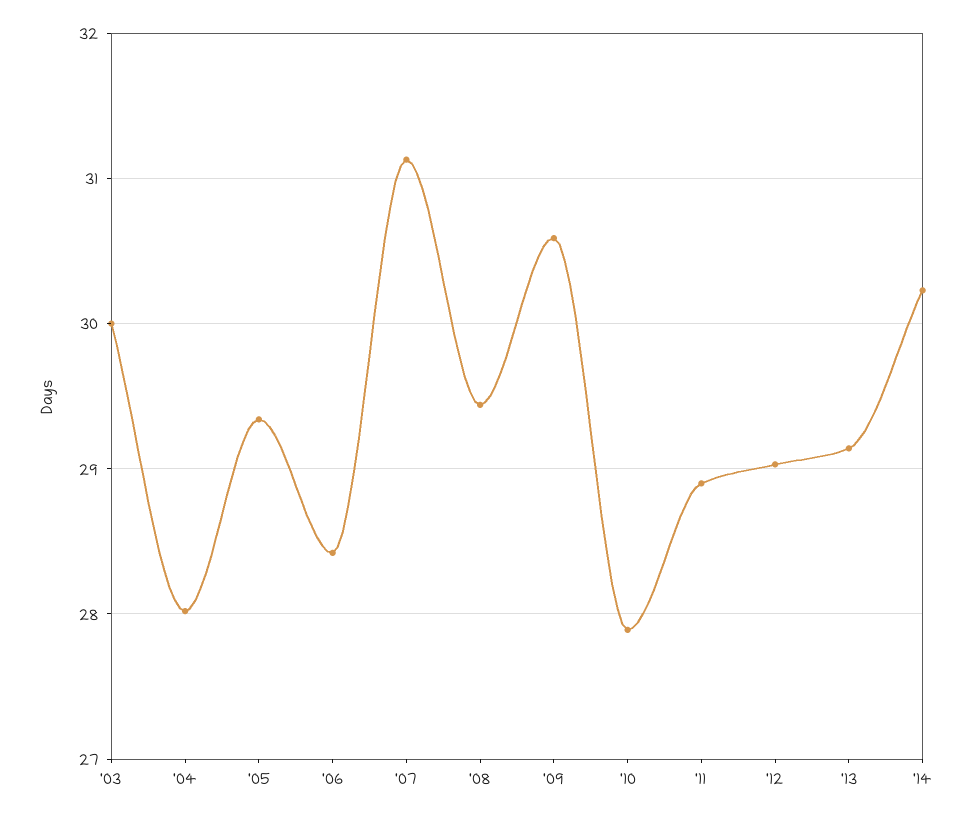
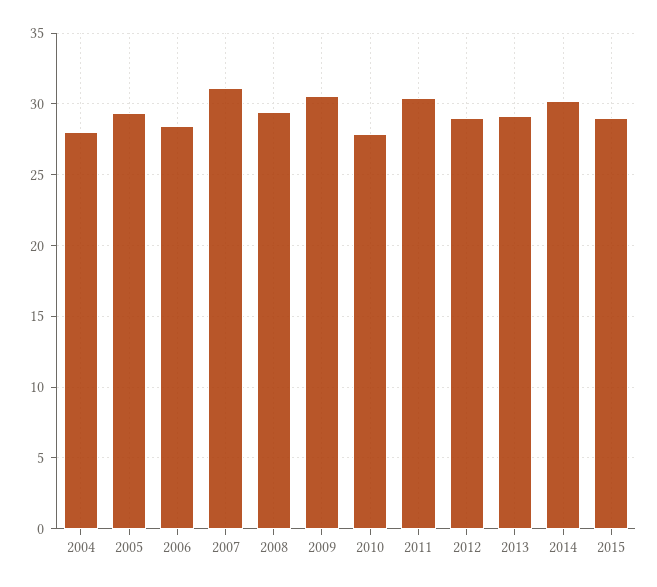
'03: 30 -> none
'11: 28.9 -> 30.5
2015: none -> 29

